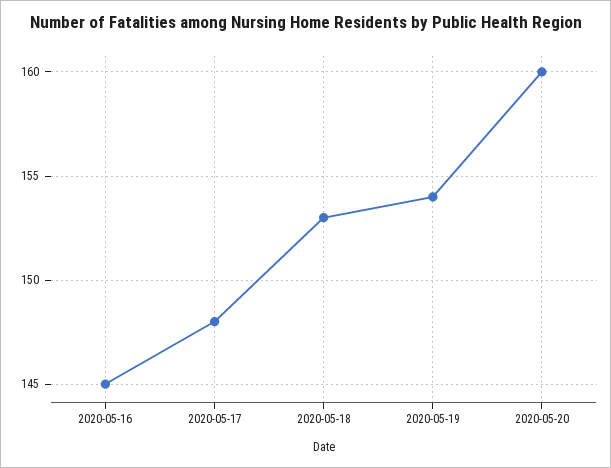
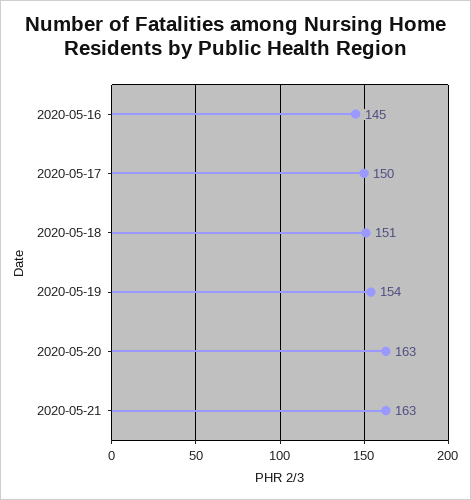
2020-05-17: 148 -> 150
2020-05-18: 153 -> 151
2020-05-20: 160 -> 163
2020-05-21: none -> 163

